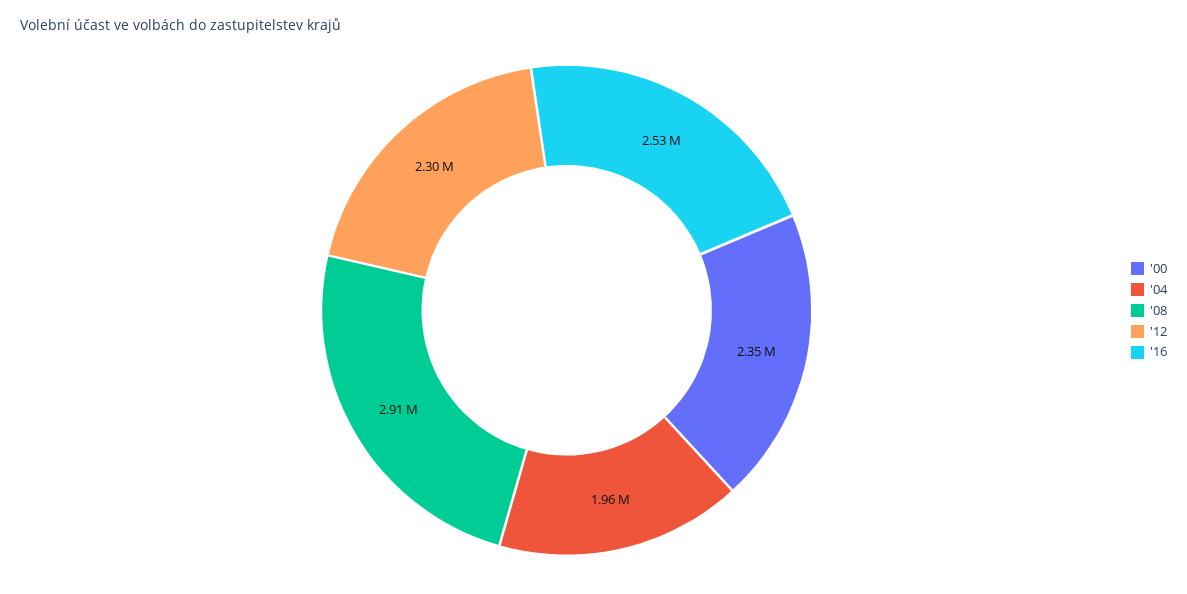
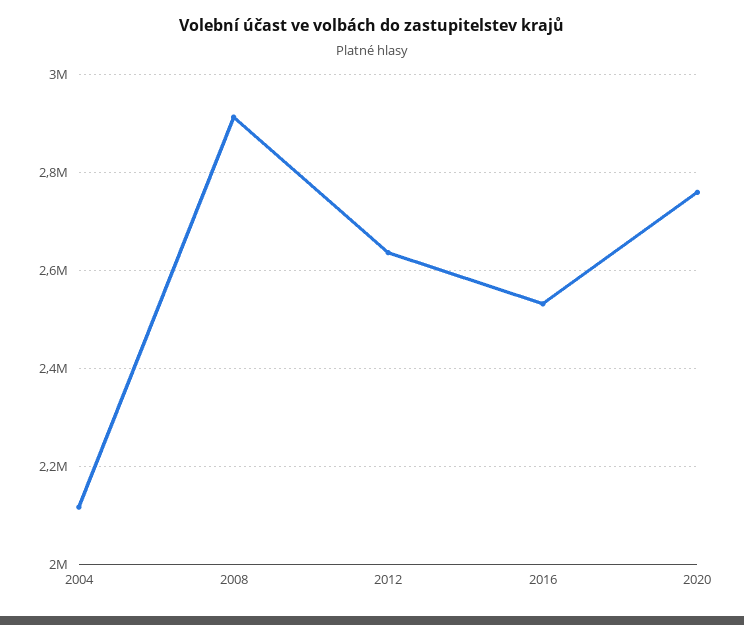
'00: 2350000 -> none
'04: 1960000 -> 2120000
'12: 2300000 -> 2640000
2020: none -> 2760000

